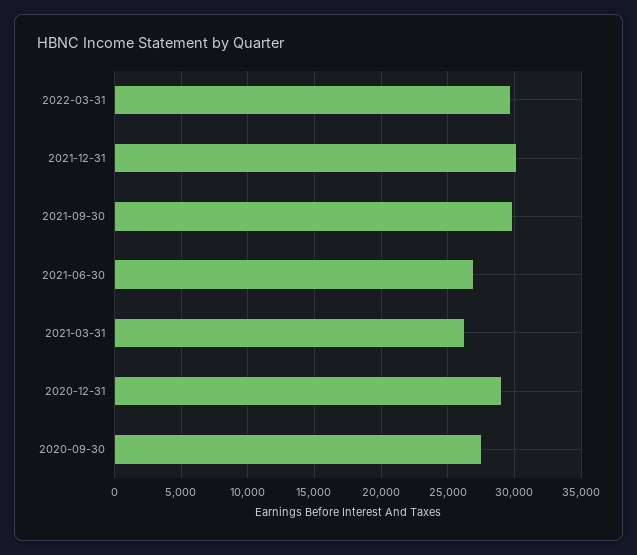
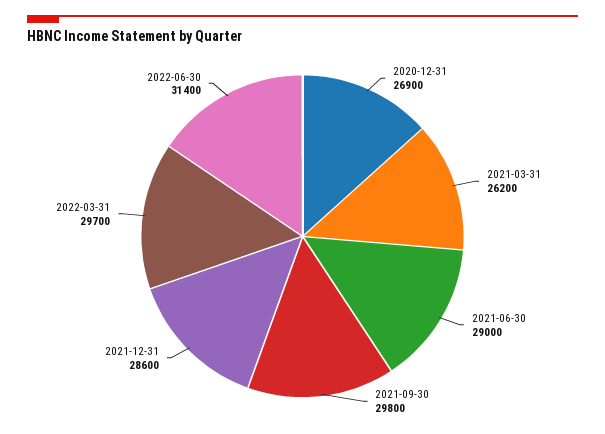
2021-12-31: 30000 -> 28600
2021-06-30: 27000 -> 29000
2020-12-31: 29000 -> 26900
2020-09-30: 27500 -> none
2022-06-30: none -> 31400

